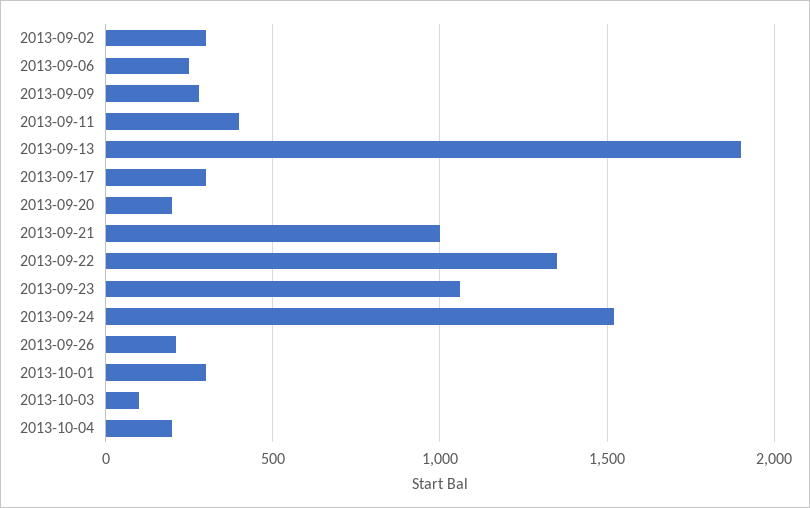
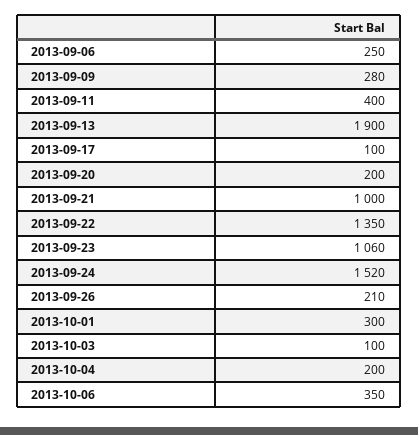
2013-09-02: 300 -> none
2013-09-17: 300 -> 100
2013-10-06: none -> 350

